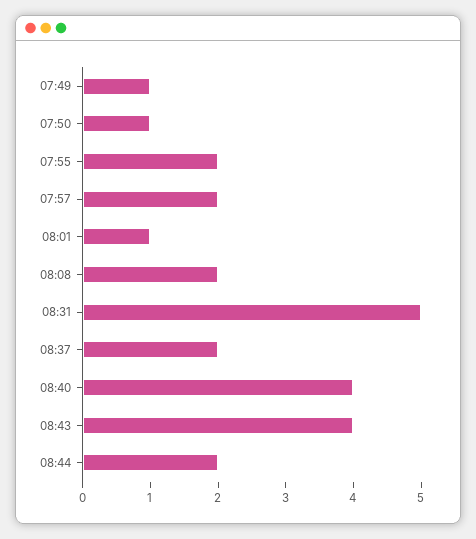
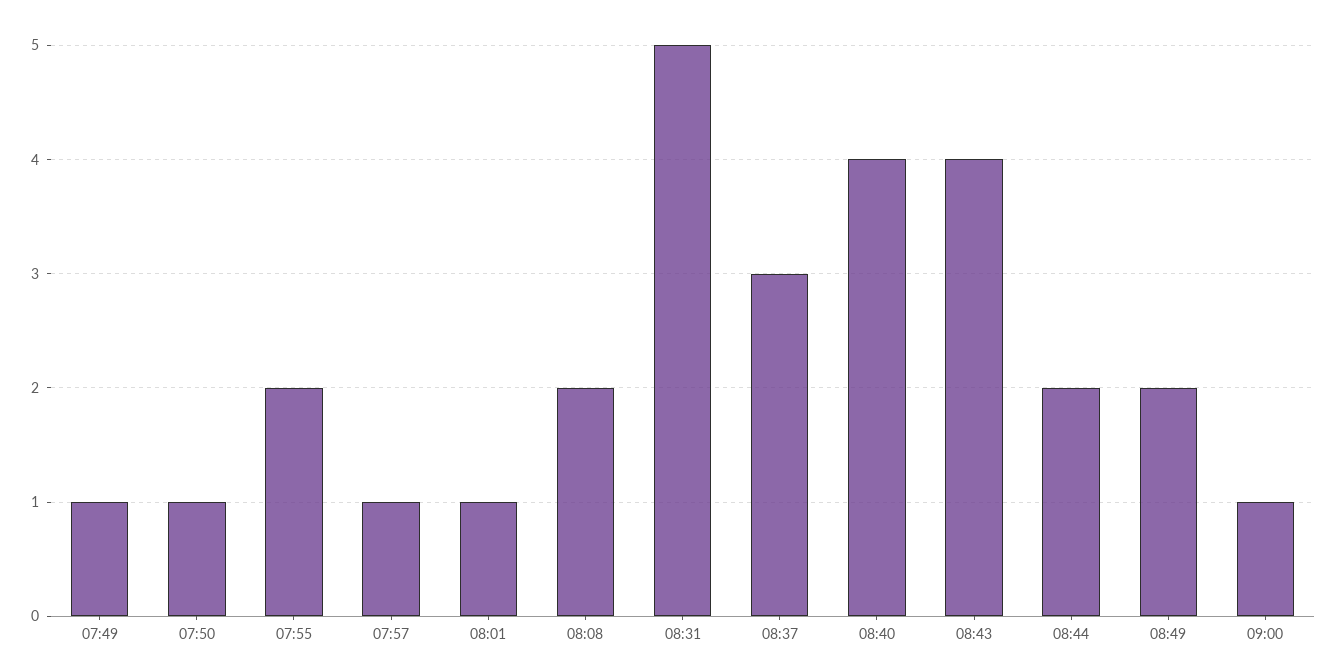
07:57: 2 -> 1
08:37: 2 -> 3
08:49: none -> 2
09:00: none -> 1

